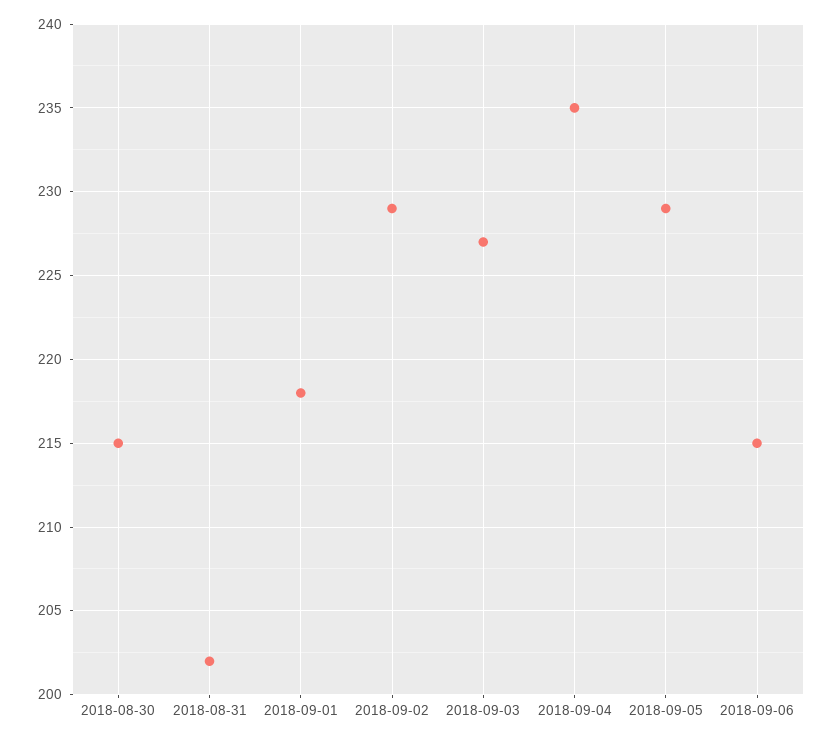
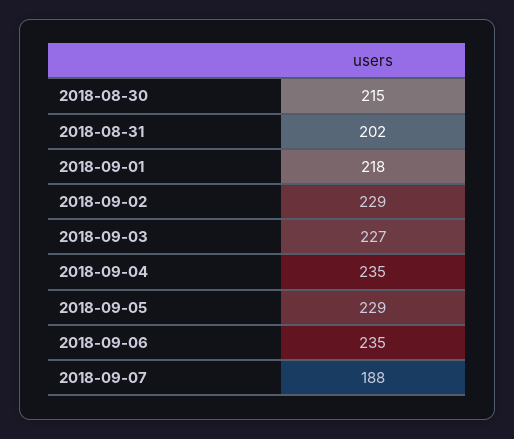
2018-09-06: 215 -> 235
2018-09-07: none -> 188

